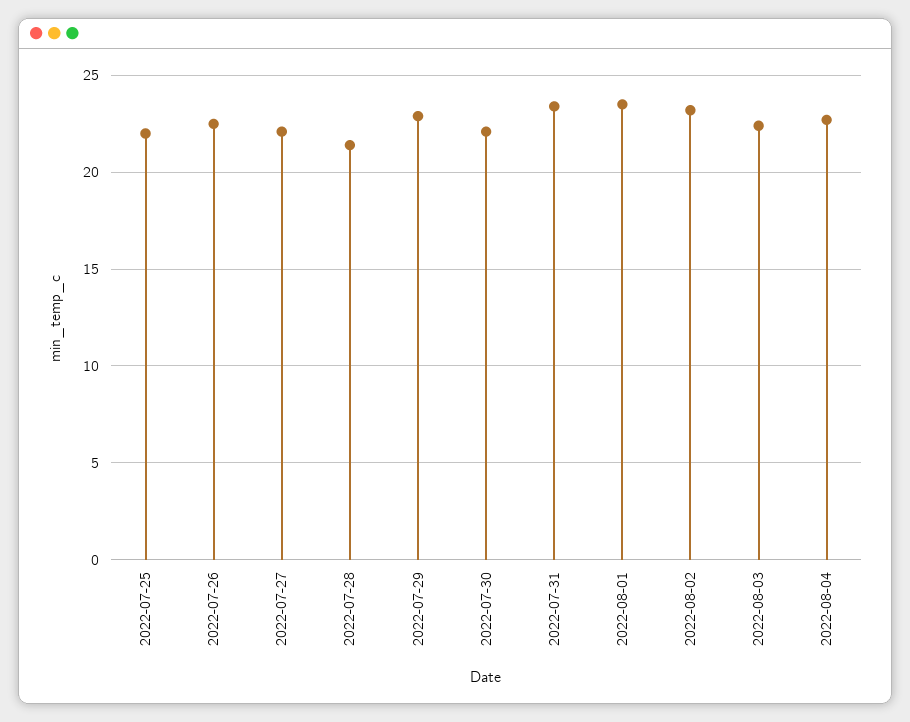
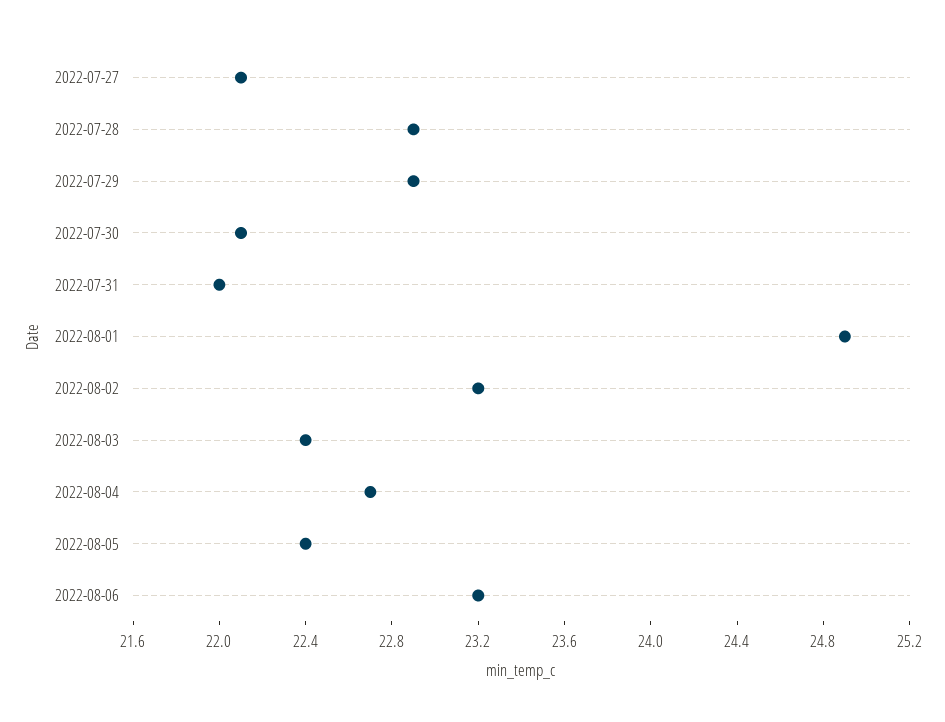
2022-07-25: 22 -> none
2022-07-26: 22.5 -> none
2022-07-28: 21.5 -> 22.9
2022-07-31: 23.5 -> 22
2022-08-01: 23.5 -> 24.9
2022-08-05: none -> 22.4
2022-08-06: none -> 23.2

